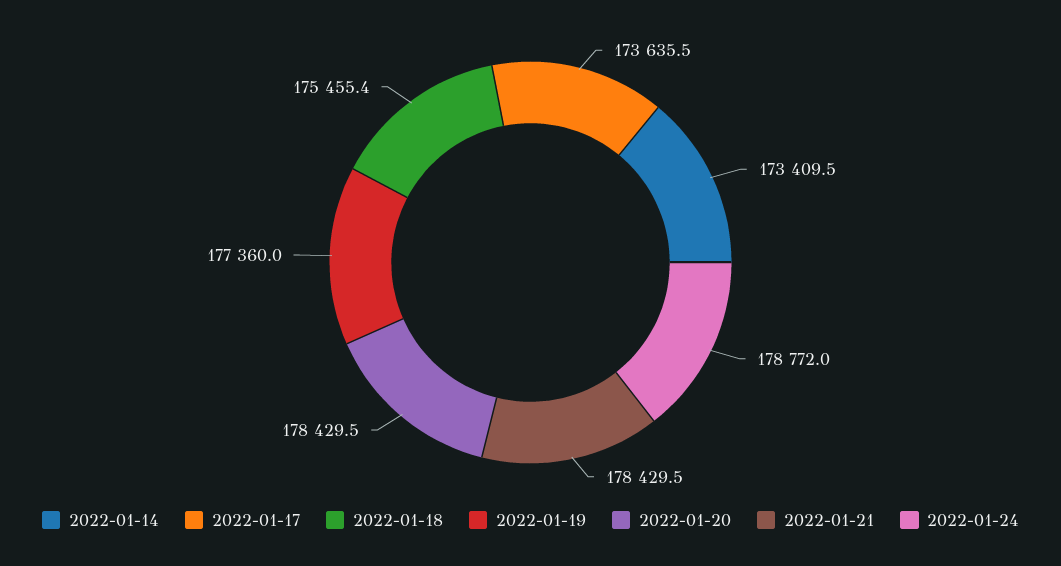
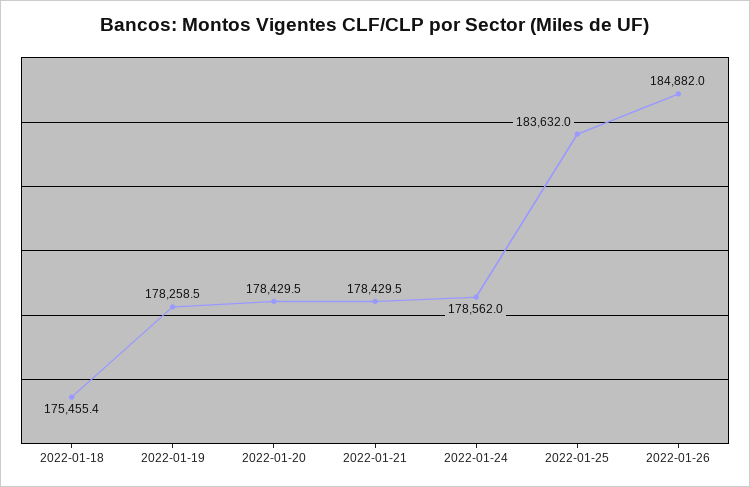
2022-01-14: 173409.5 -> none
2022-01-17: 173635.5 -> none
2022-01-19: 177360 -> 178258.5
2022-01-24: 178772 -> 178562
2022-01-25: none -> 183632
2022-01-26: none -> 184882

